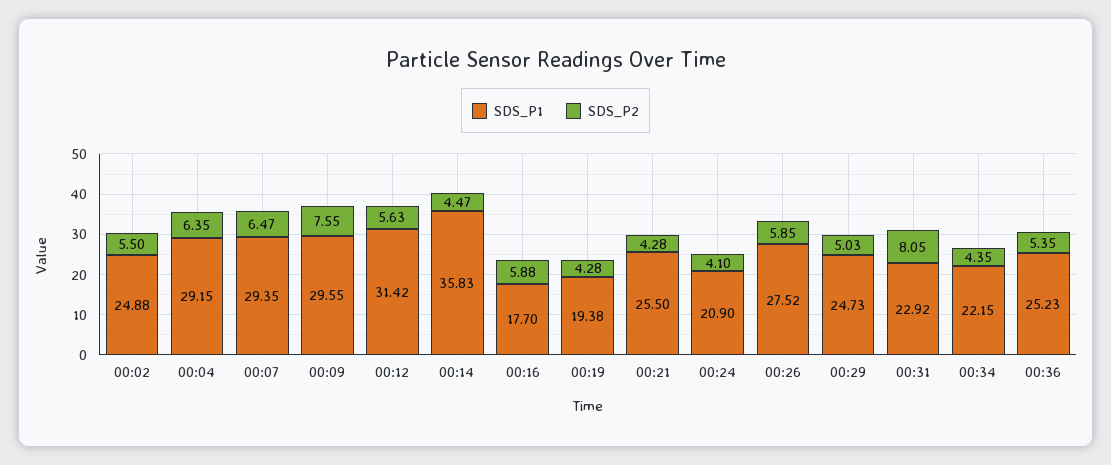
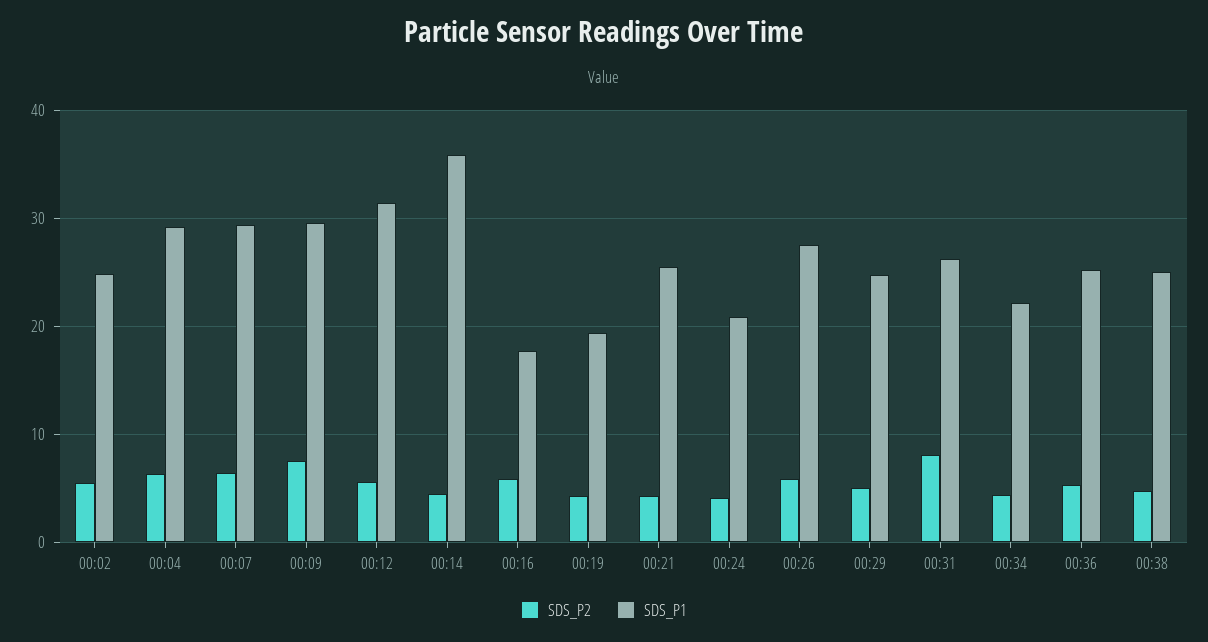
SDS_P1, 00:31: 22.92 -> 26
SDS_P2, 00:38: none -> 5
SDS_P1, 00:38: none -> 25

